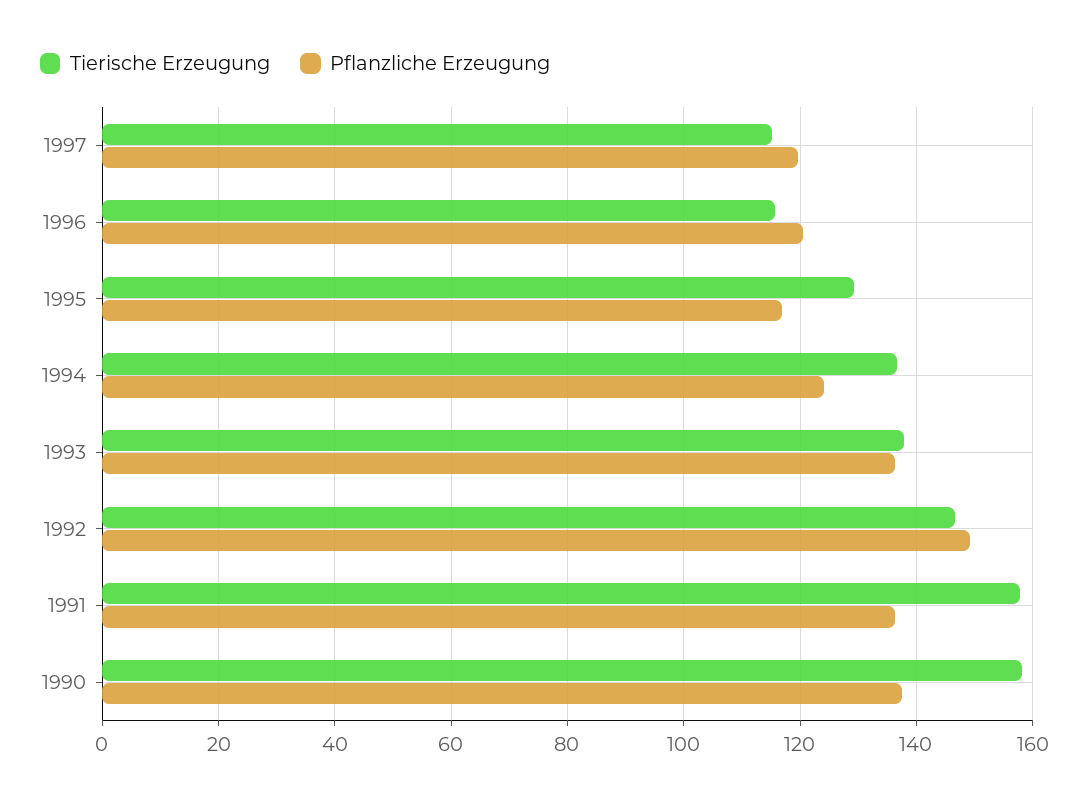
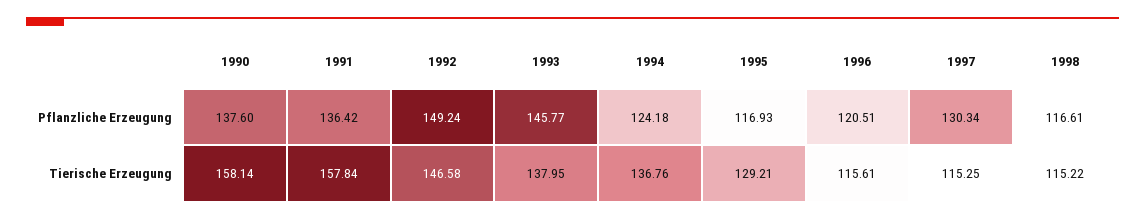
Pflanzliche Erzeugung, 1997: 120 -> 130.34
Pflanzliche Erzeugung, 1993: 136 -> 145.77
Pflanzliche Erzeugung, 1998: none -> 116.61
Tierische Erzeugung, 1998: none -> 115.22

